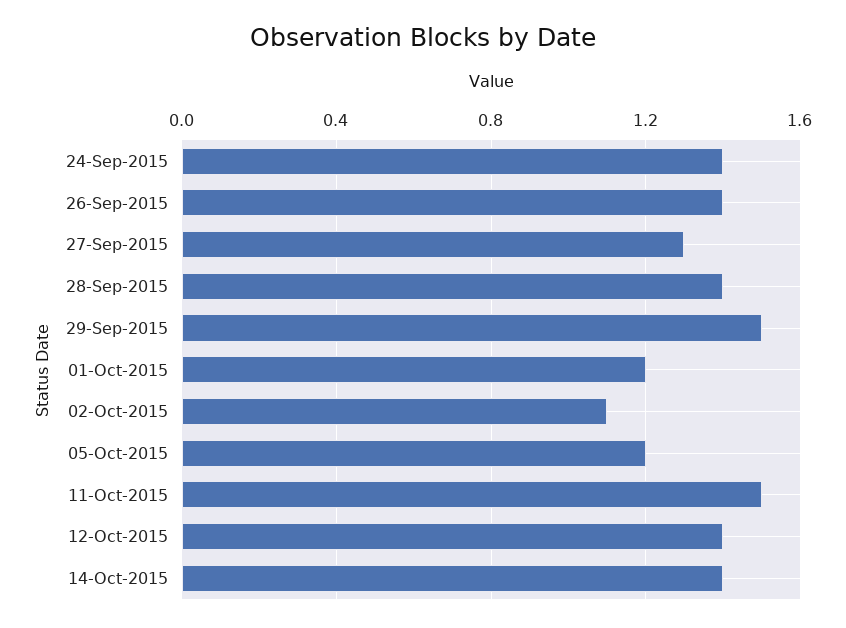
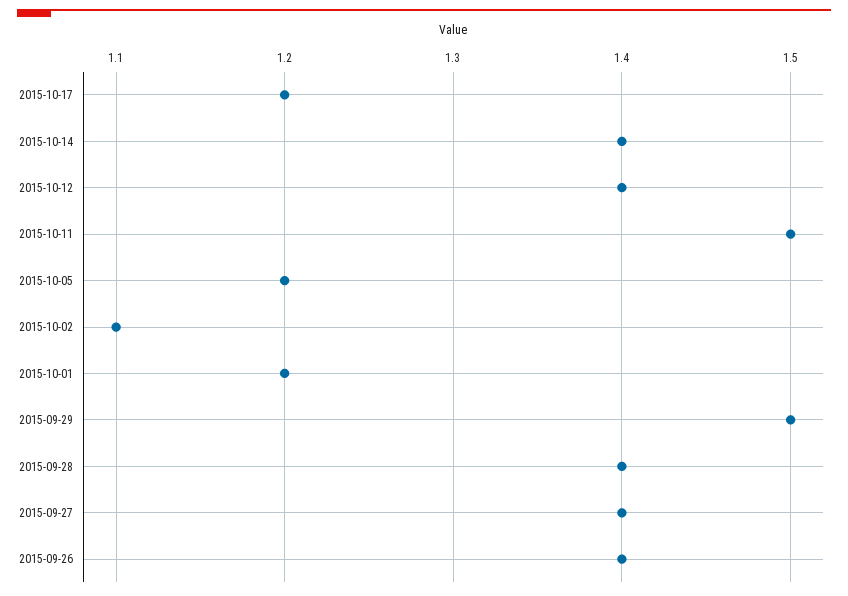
24-Sep-2015: 1.4 -> none
27-Sep-2015: 1.3 -> 1.4
2015-10-17: none -> 1.2

